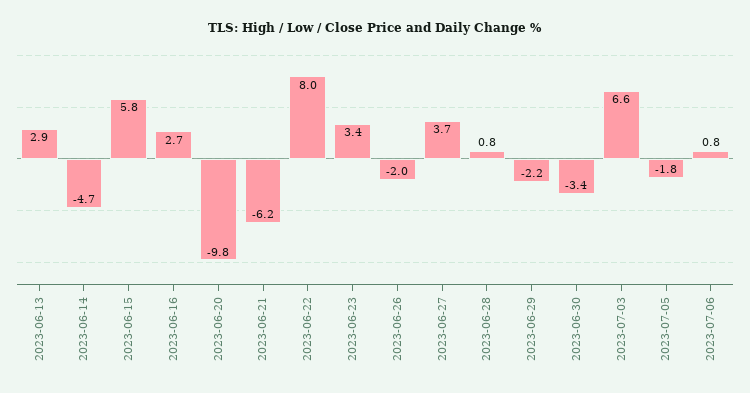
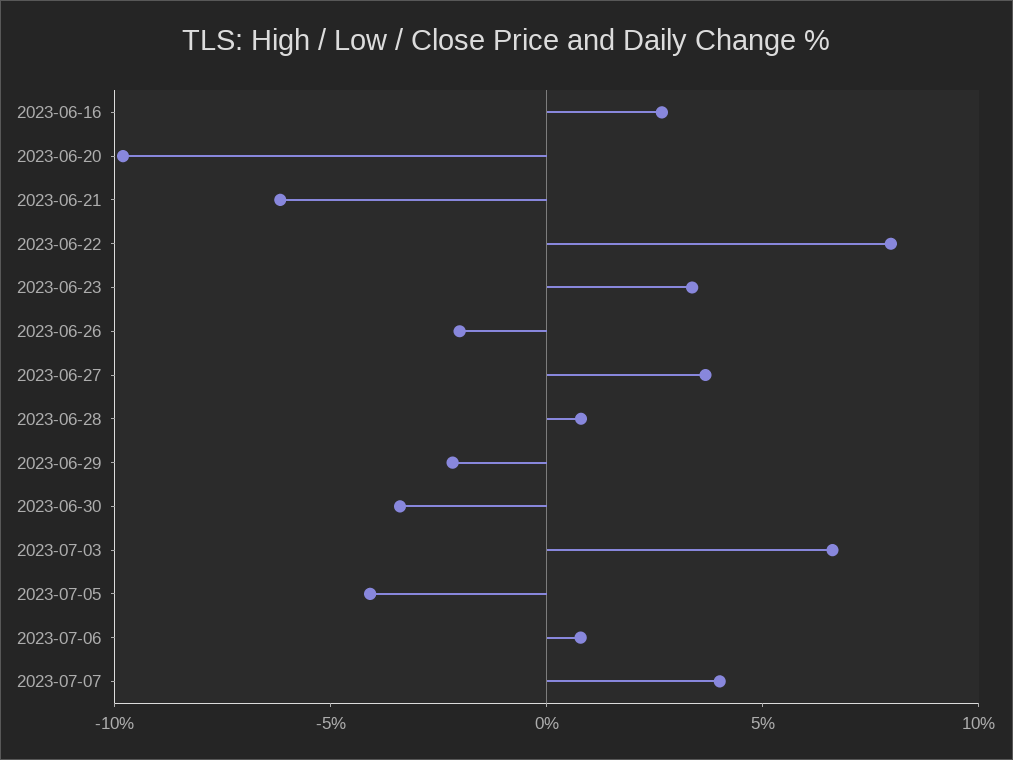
2023-06-13: 2.9 -> none
2023-06-14: -4.7 -> none
2023-06-15: 5.8 -> none
2023-07-05: -1.8 -> -4
2023-07-07: none -> 4

